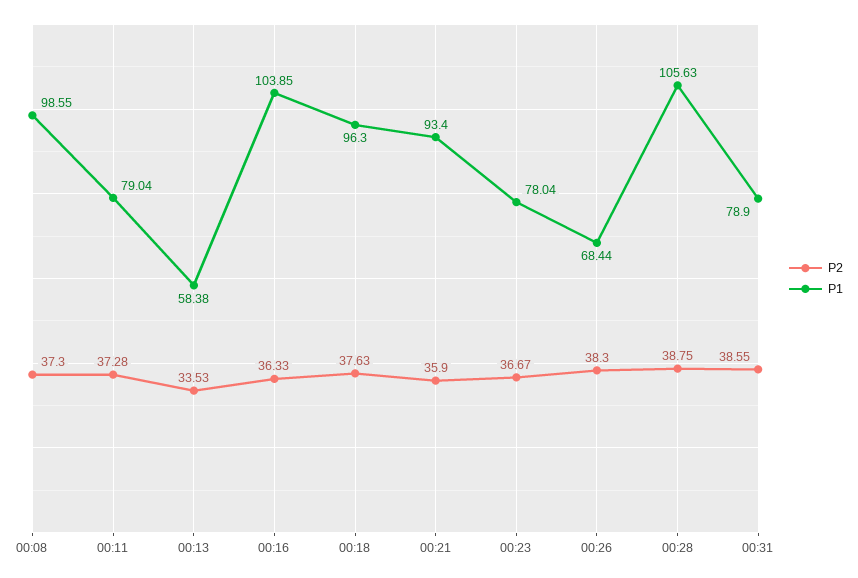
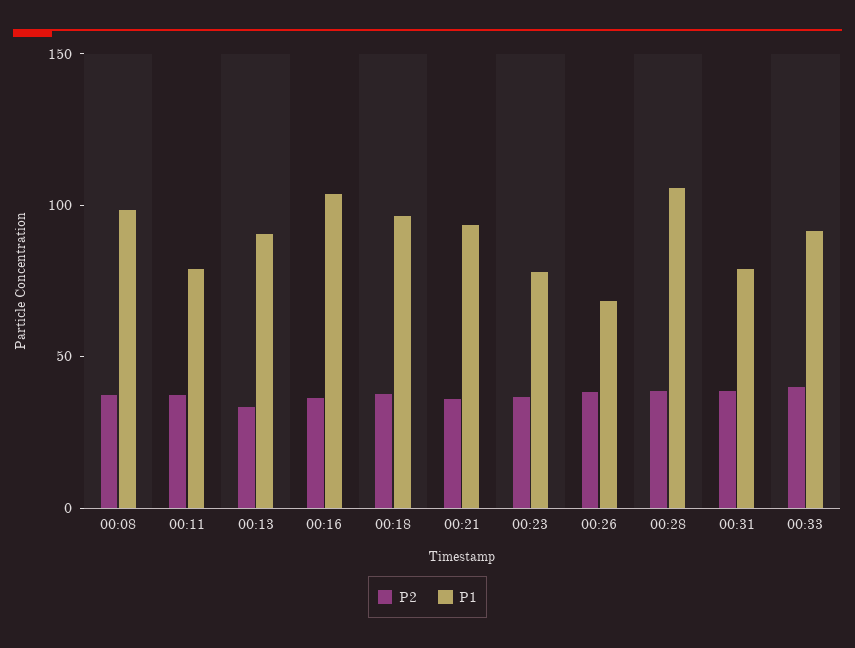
P1, 00:13: 58.38 -> 90
P2, 00:33: none -> 40
P1, 00:33: none -> 90

